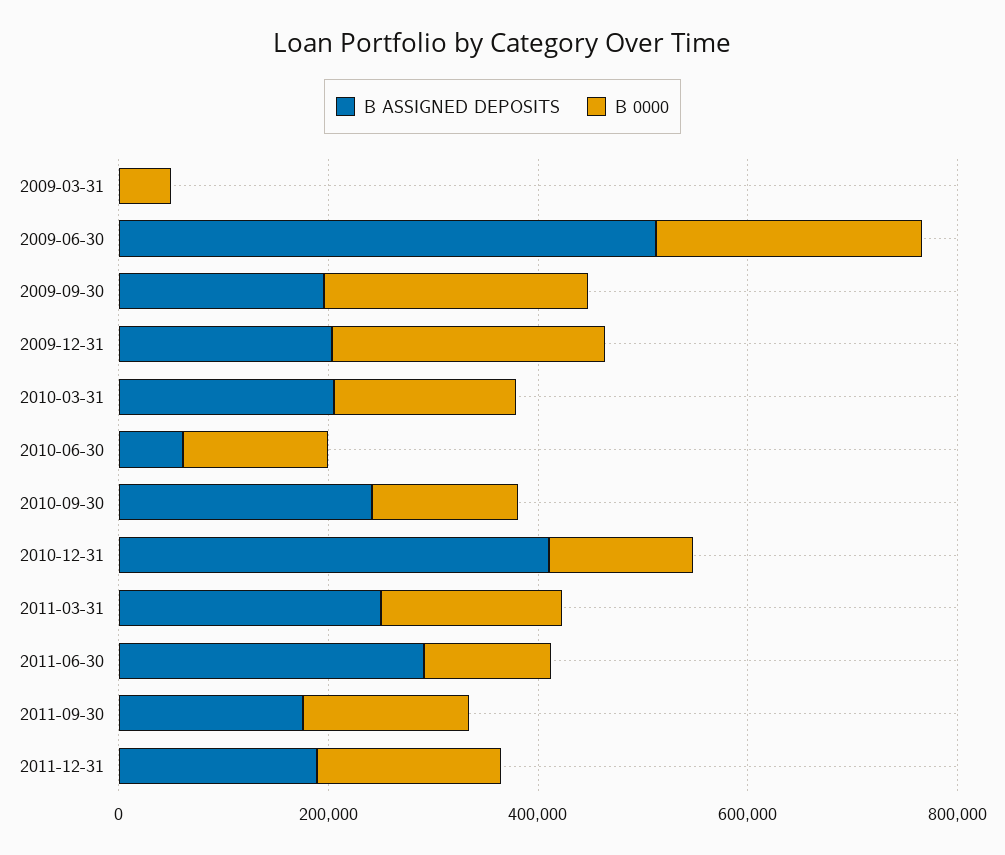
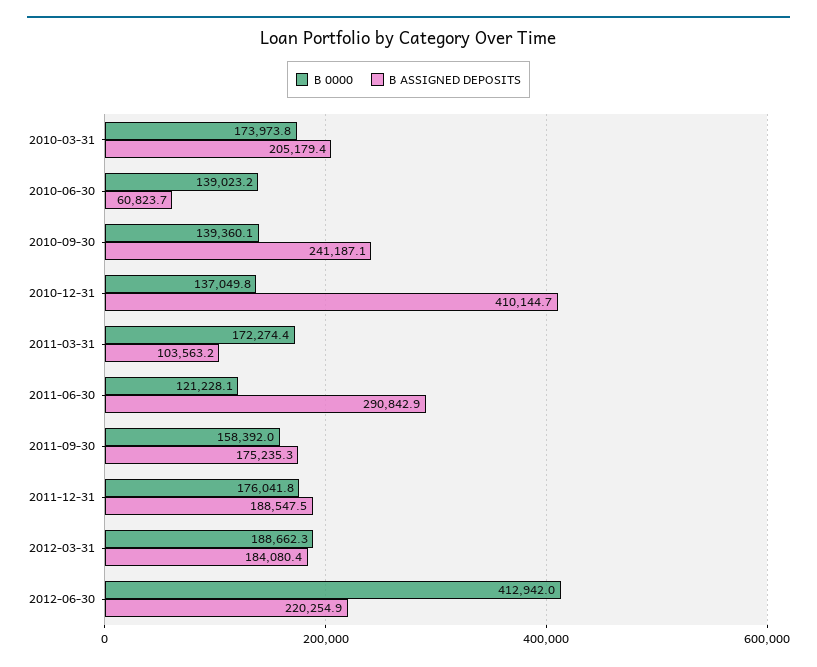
B ASSIGNED DEPOSITS, 2009-03-31: 0 -> none
B 0000, 2009-03-31: 50000 -> none
B ASSIGNED DEPOSITS, 2009-06-30: 500000 -> none
B 0000, 2009-06-30: 250000 -> none
B ASSIGNED DEPOSITS, 2009-09-30: 200000 -> none
B 0000, 2009-09-30: 250000 -> none
B ASSIGNED DEPOSITS, 2009-12-31: 200000 -> none
B 0000, 2009-12-31: 250000 -> none
B ASSIGNED DEPOSITS, 2011-03-31: 250000 -> 103563.2
B 0000, 2012-03-31: none -> 188662.3
B ASSIGNED DEPOSITS, 2012-03-31: none -> 184080.4
B 0000, 2012-06-30: none -> 412942
B ASSIGNED DEPOSITS, 2012-06-30: none -> 220254.9

